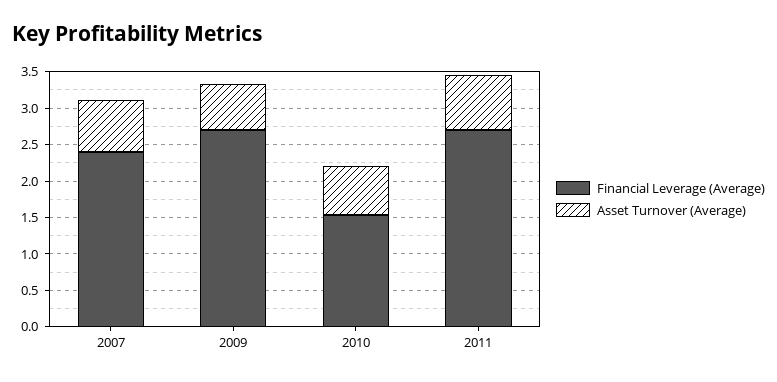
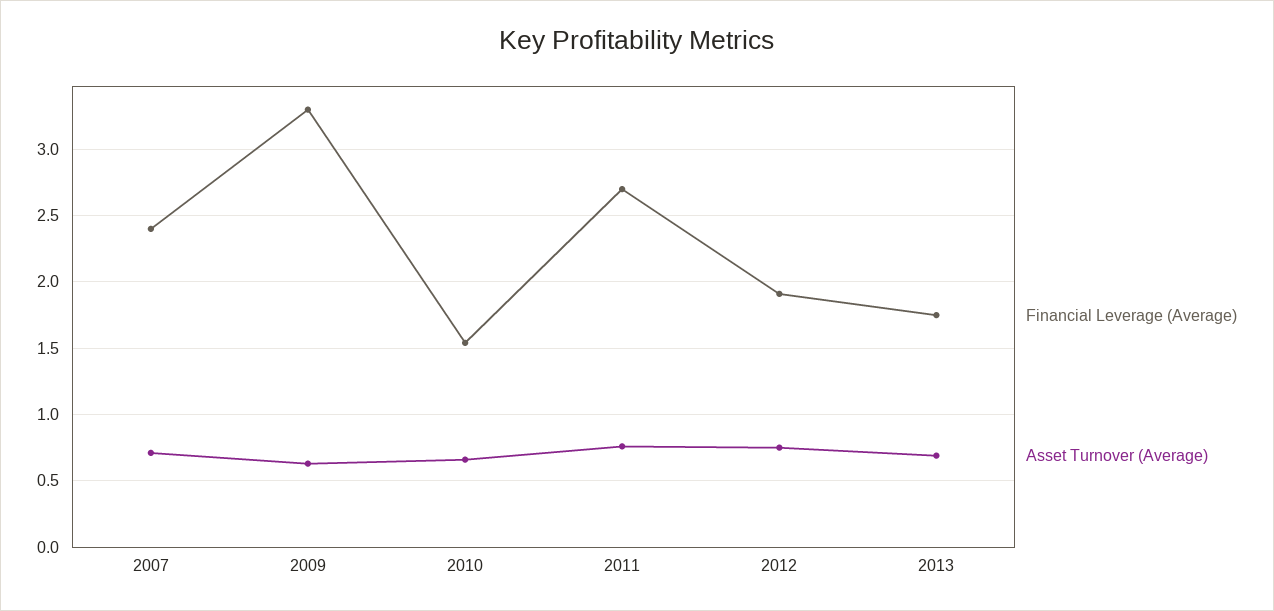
Financial Leverage (Average), 2009: 2.75 -> 3.3
Financial Leverage (Average), 2012: none -> 1.9
Asset Turnover (Average), 2012: none -> 0.75
Financial Leverage (Average), 2013: none -> 1.75
Asset Turnover (Average), 2013: none -> 0.7

